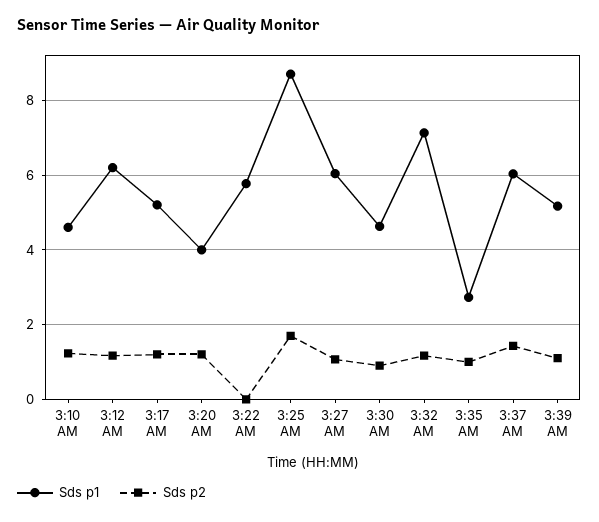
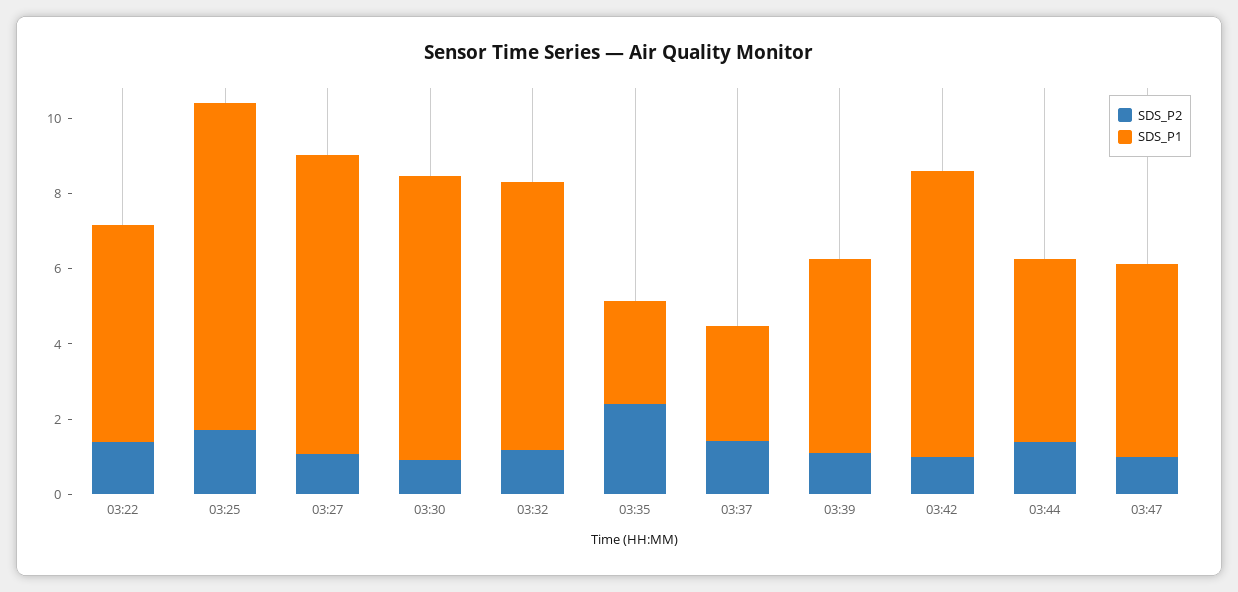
Sds p1, 3:10 AM: 4.6 -> none
Sds p2, 3:10 AM: 1.2 -> none
Sds p1, 3:12 AM: 6.2 -> none
Sds p2, 3:12 AM: 1.2 -> none
Sds p1, 3:17 AM: 5.2 -> none
Sds p2, 3:17 AM: 1.2 -> none
Sds p1, 3:20 AM: 4 -> none
Sds p2, 3:20 AM: 1.2 -> none
Sds p2, 3:22 AM: 0 -> 1.5
Sds p1, 3:27 AM: 6 -> 8
Sds p1, 3:30 AM: 4.6 -> 7.5
Sds p2, 3:35 AM: 1 -> 2.5
Sds p1, 3:37 AM: 6 -> 3
Sds p2, 03:42: none -> 1
Sds p1, 03:42: none -> 7.5
Sds p2, 03:44: none -> 1.5
Sds p1, 03:44: none -> 5
Sds p2, 03:47: none -> 1
Sds p1, 03:47: none -> 5

